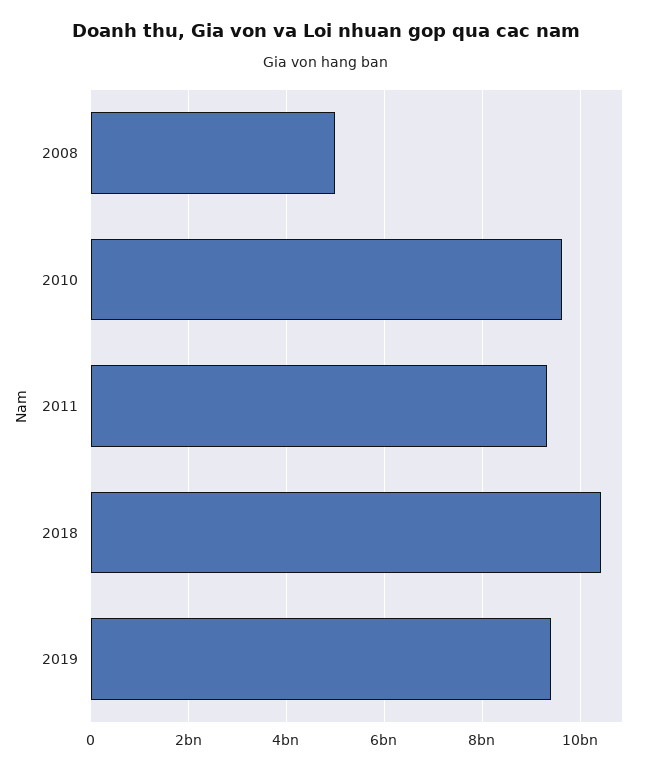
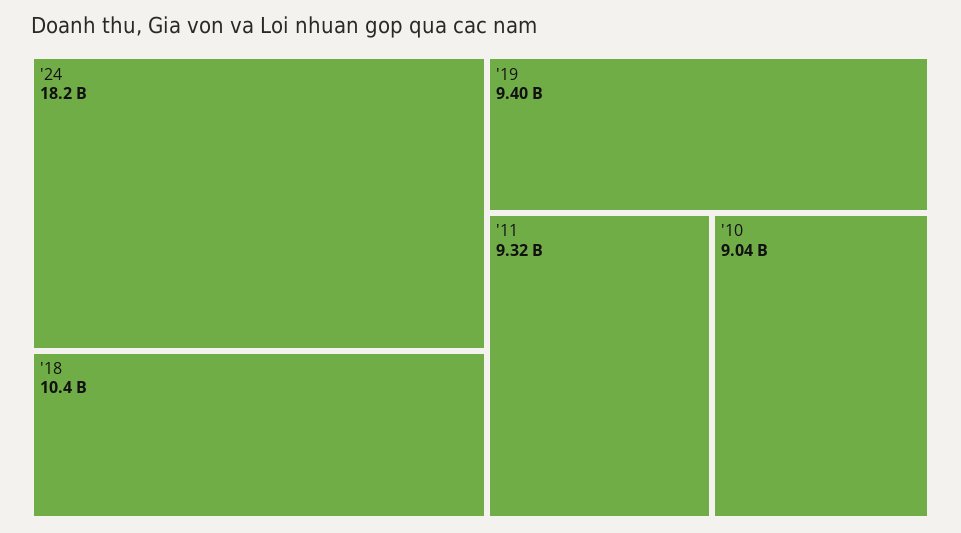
2008: 5000000000 -> none
2010: 9600000000 -> 9040000000
'24: none -> 18200000000

